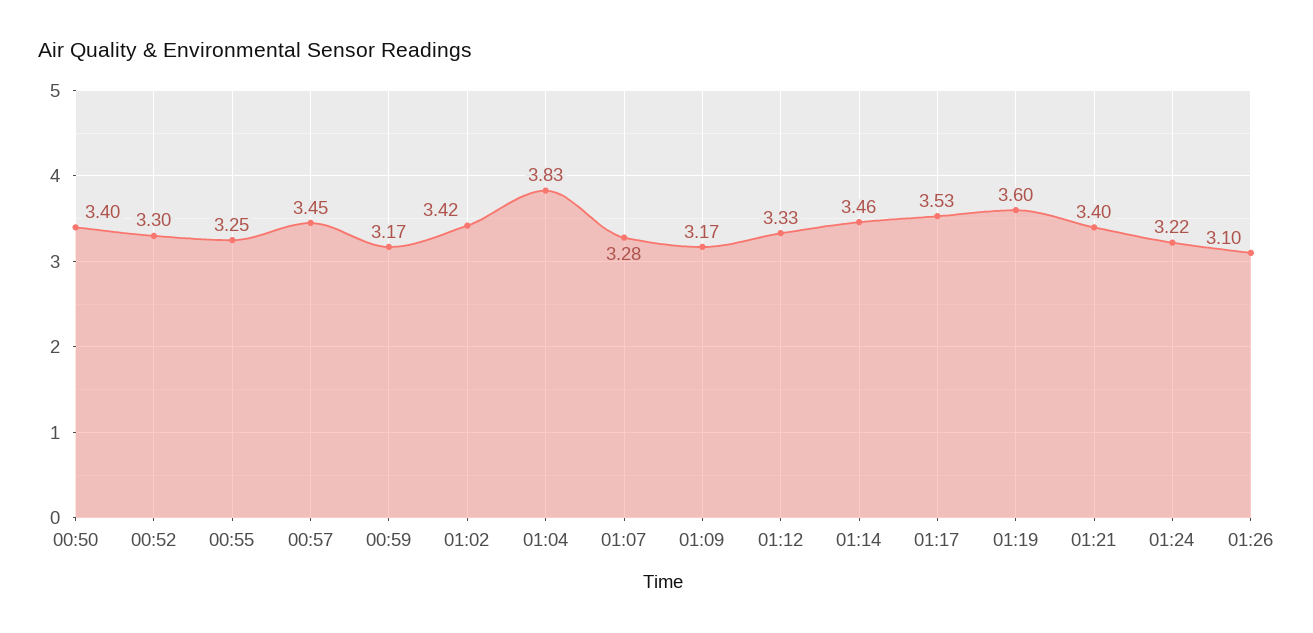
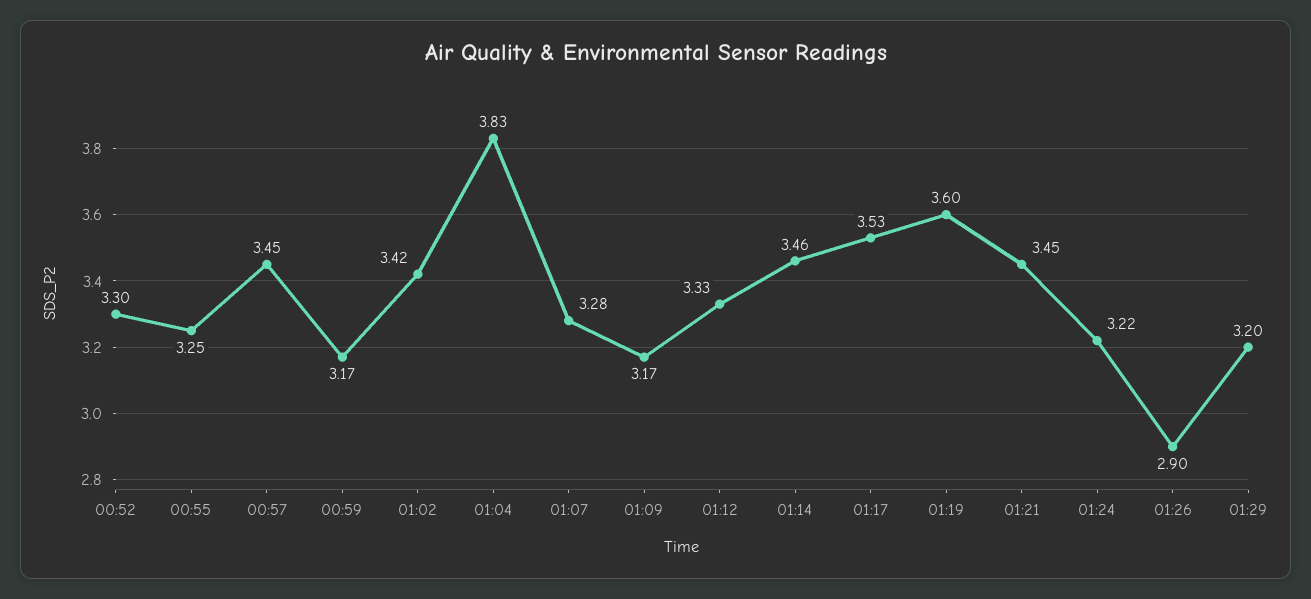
00:50: 3.4 -> none
01:21: 3.4 -> 3.45
01:26: 3.1 -> 2.9
01:29: none -> 3.2

